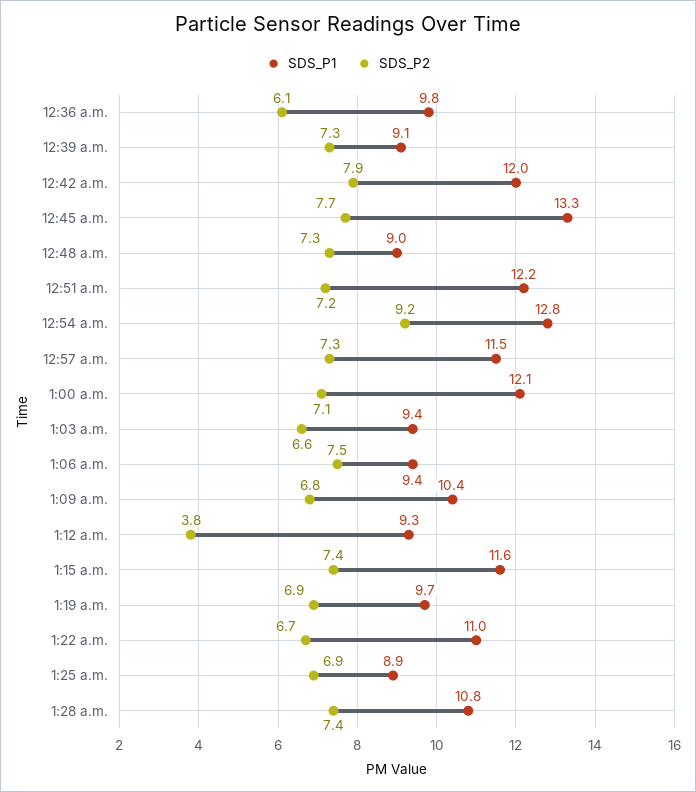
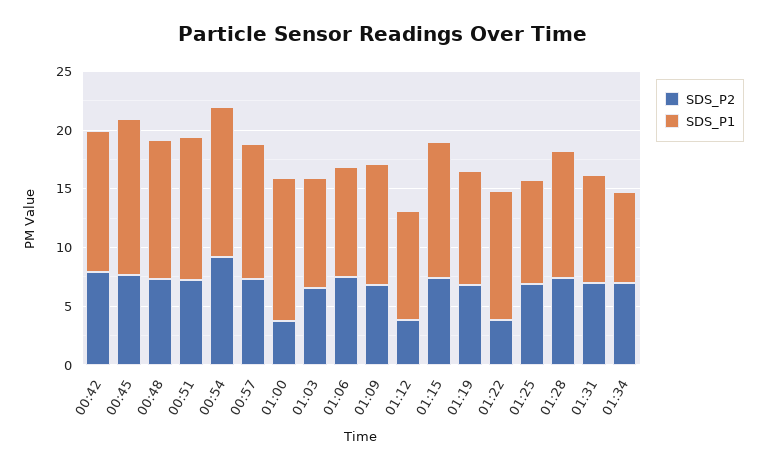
SDS_P1, 12:36 a.m.: 9.8 -> none
SDS_P2, 12:36 a.m.: 6.1 -> none
SDS_P1, 12:39 a.m.: 9.1 -> none
SDS_P2, 12:39 a.m.: 7.3 -> none
SDS_P1, 12:48 a.m.: 9 -> 12
SDS_P2, 1:00 a.m.: 7.1 -> 4
SDS_P2, 1:22 a.m.: 6.7 -> 4
SDS_P2, 01:31: none -> 7
SDS_P1, 01:31: none -> 9
SDS_P2, 01:34: none -> 7
SDS_P1, 01:34: none -> 8

